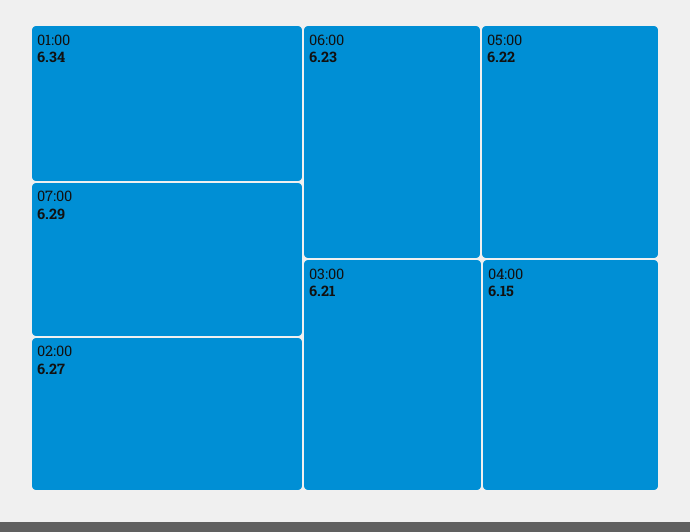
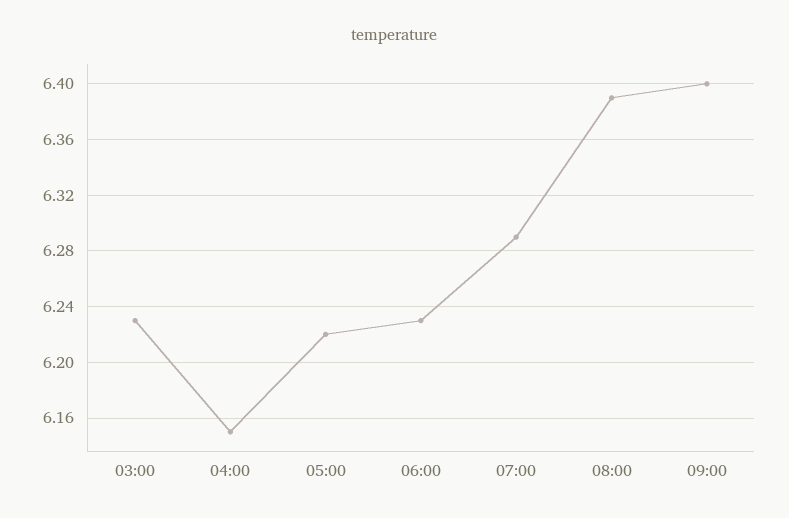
01:00: 6.34 -> none
02:00: 6.27 -> none
03:00: 6.21 -> 6.23
08:00: none -> 6.39
09:00: none -> 6.4

